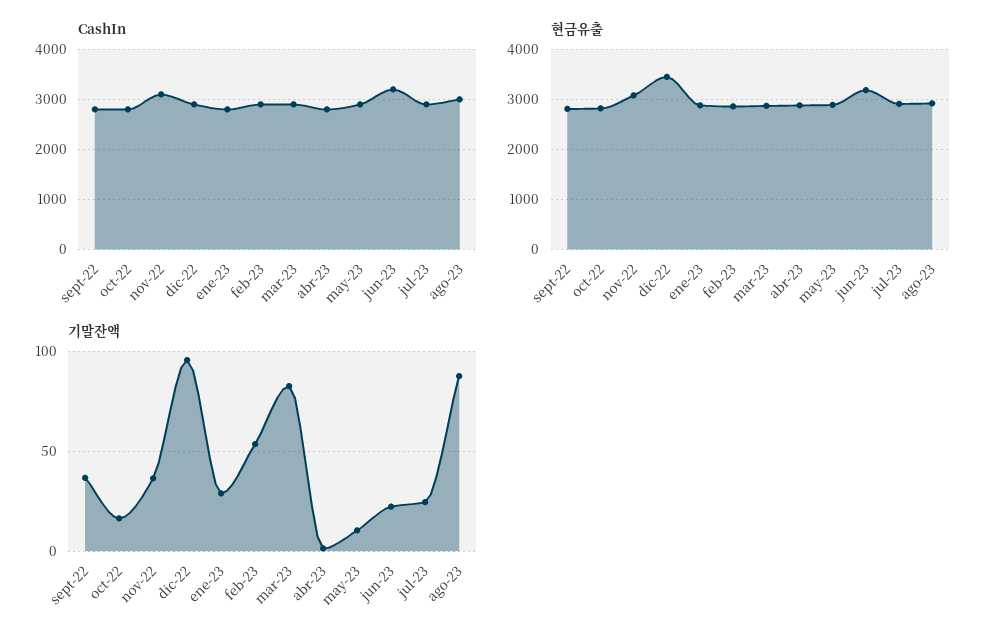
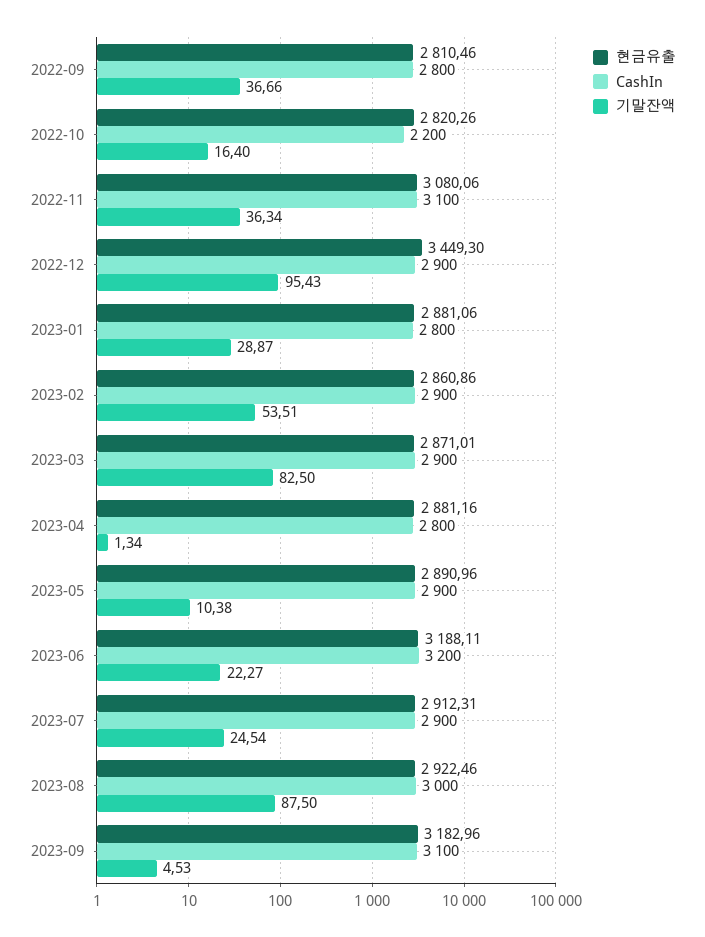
CashIn, oct-22: 2800 -> 2200
현금유출, 2023-09: none -> 3182.96
CashIn, 2023-09: none -> 3100
기말잔액, 2023-09: none -> 4.53

